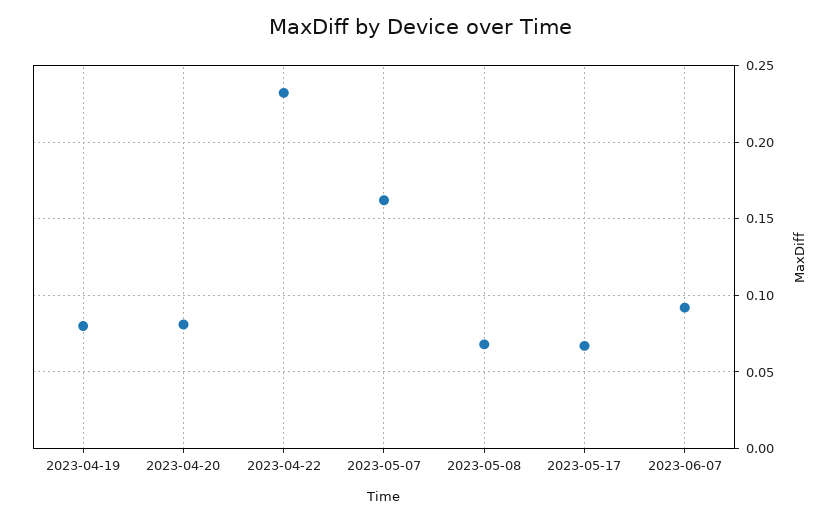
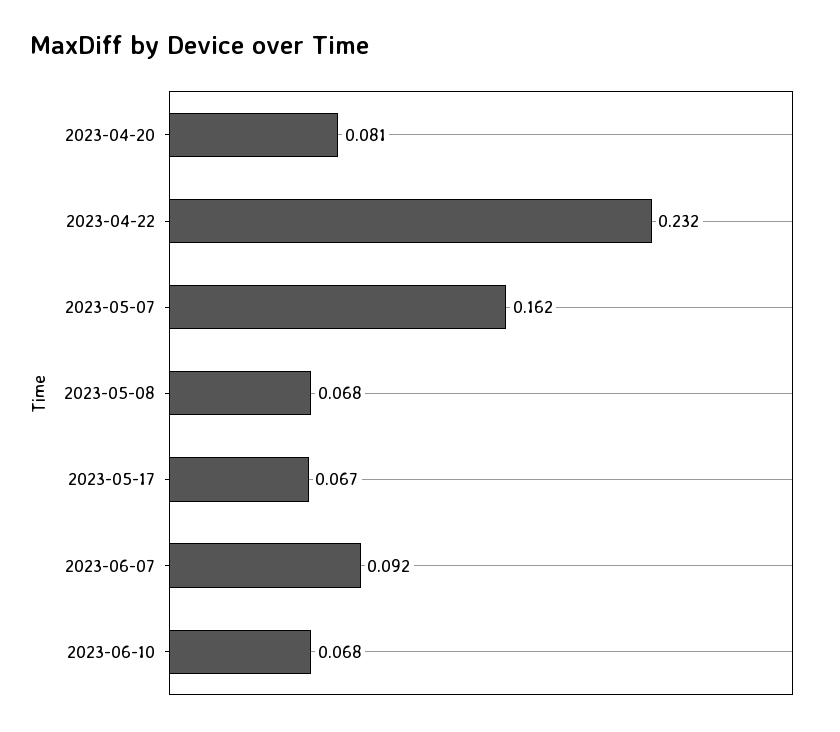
2023-04-19: 0.08 -> none
2023-06-10: none -> 0.068

